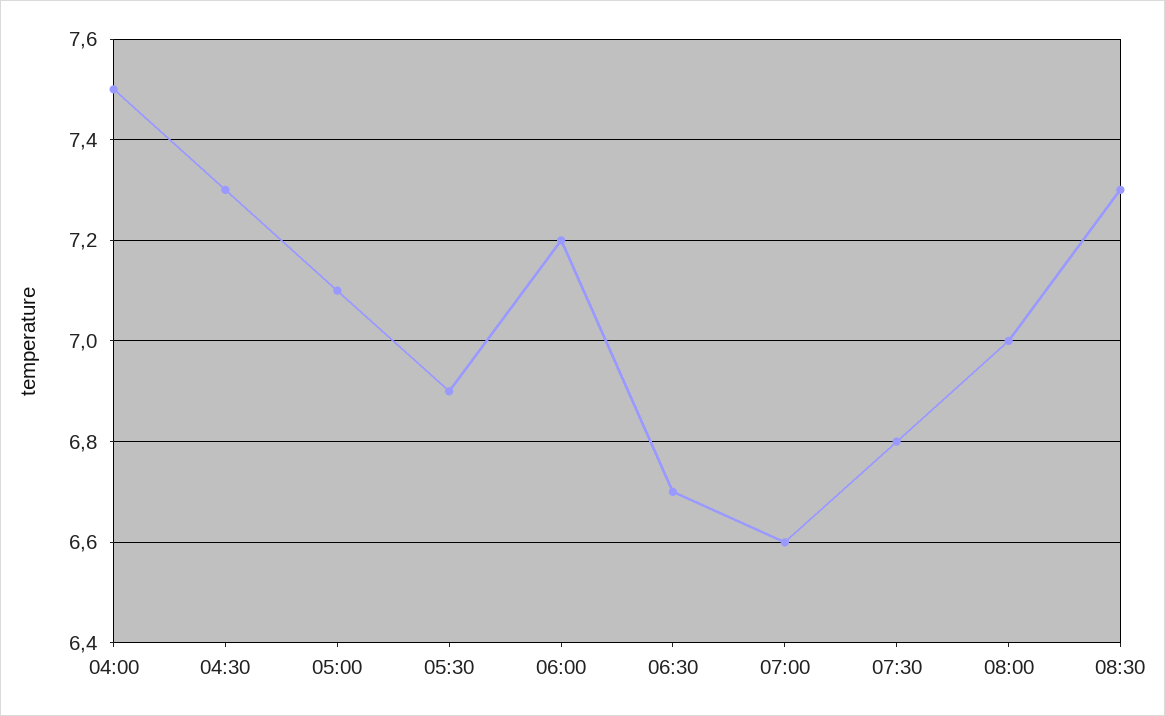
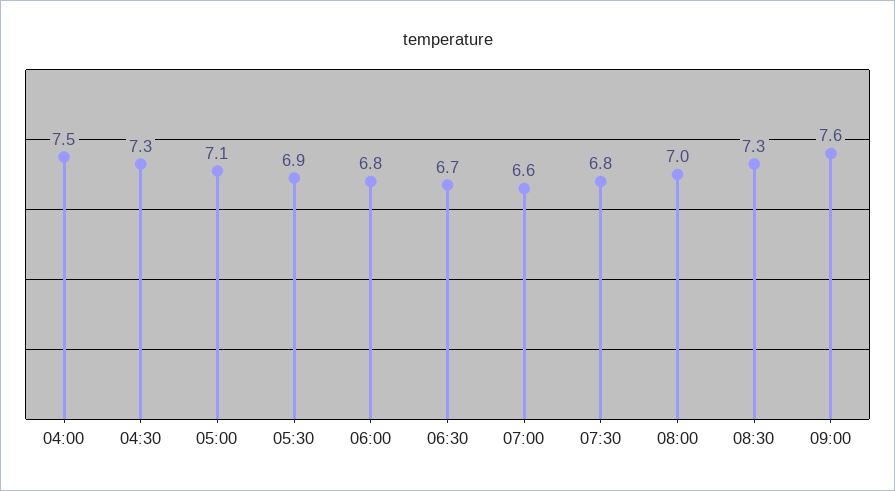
06:00: 7.2 -> 6.8
09:00: none -> 7.6

